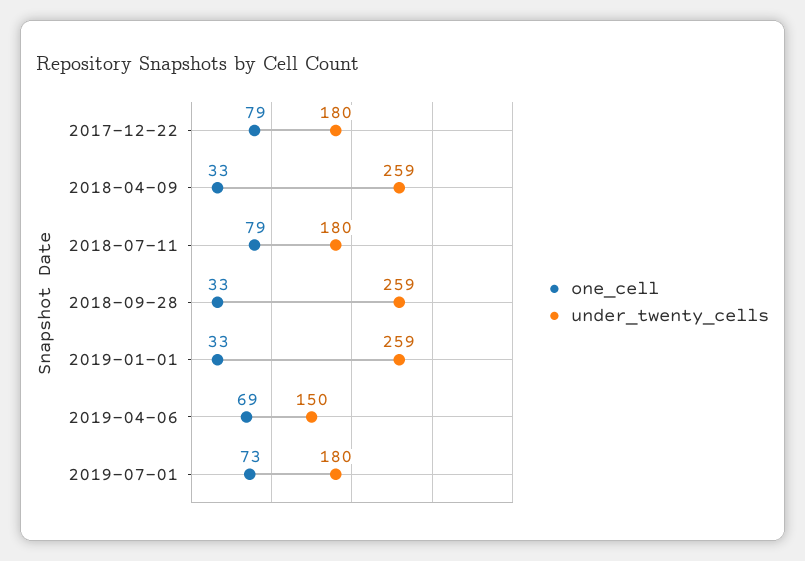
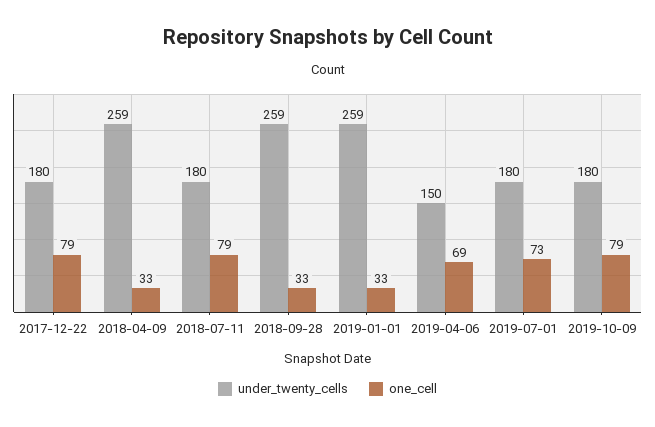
under_twenty_cells, 2019-10-09: none -> 180
one_cell, 2019-10-09: none -> 79

